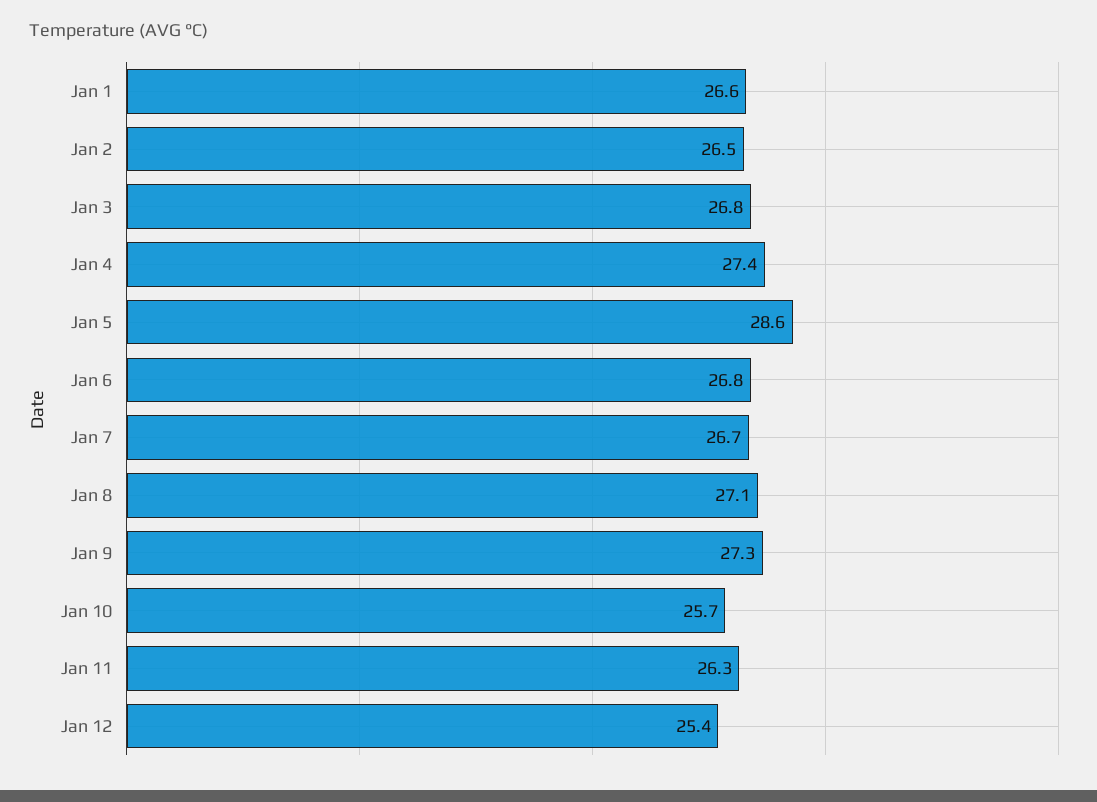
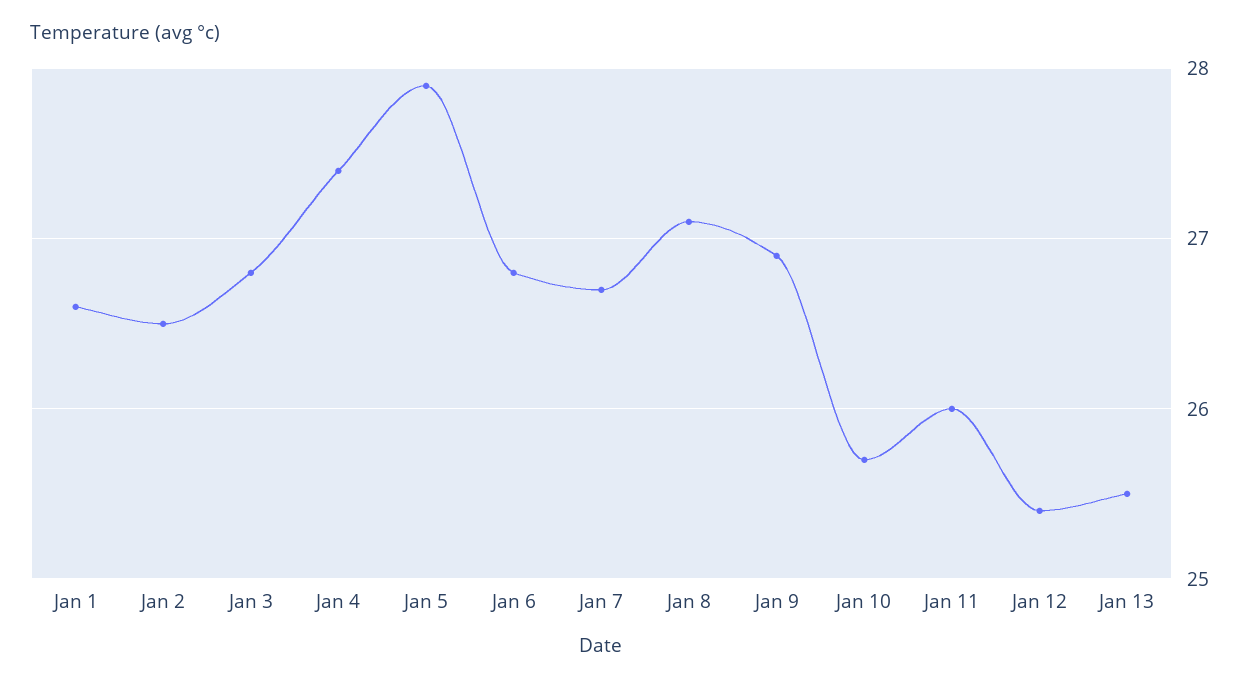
Jan 5: 28.6 -> 27.9
Jan 9: 27.3 -> 26.9
Jan 11: 26.3 -> 26
Jan 13: none -> 25.5

